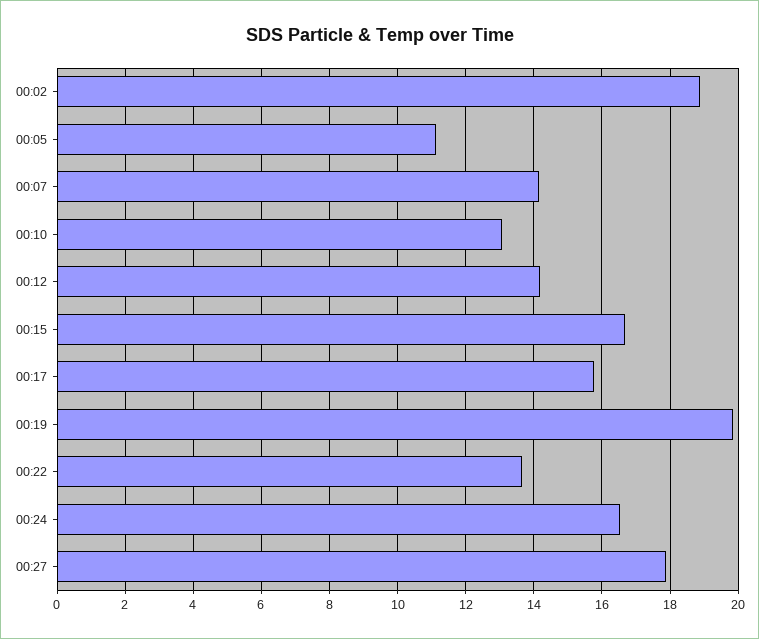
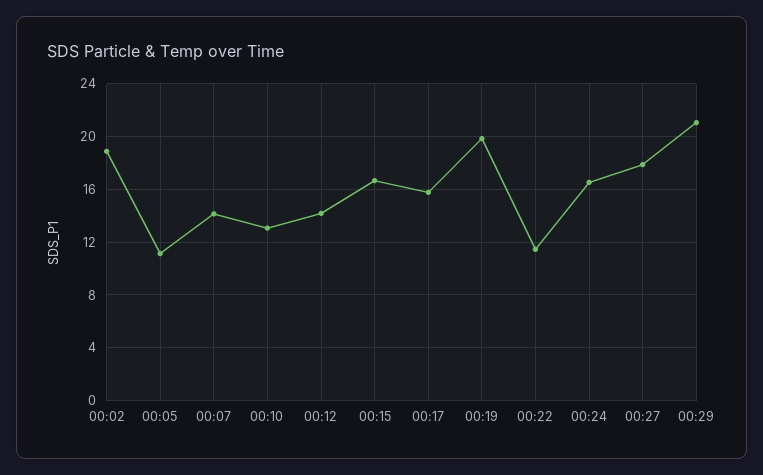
00:22: 13.6 -> 11.5
00:29: none -> 21

